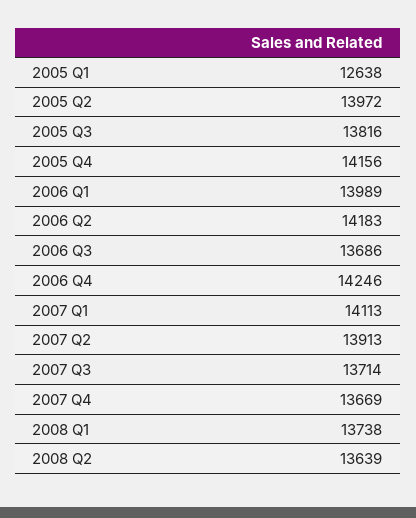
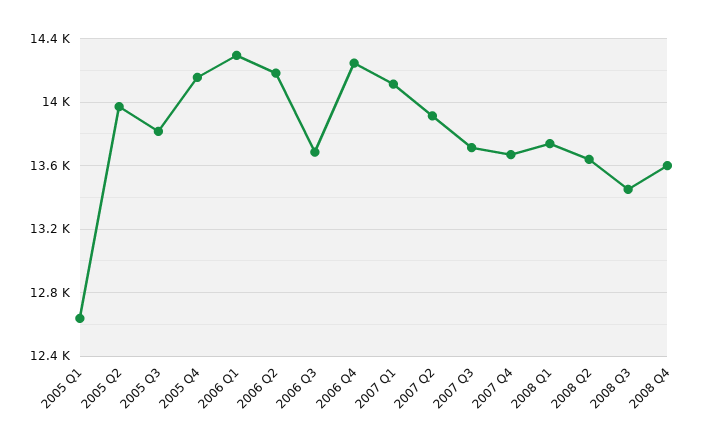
2006 Q1: 13989 -> 14300
2008 Q3: none -> 13450
2008 Q4: none -> 13600

